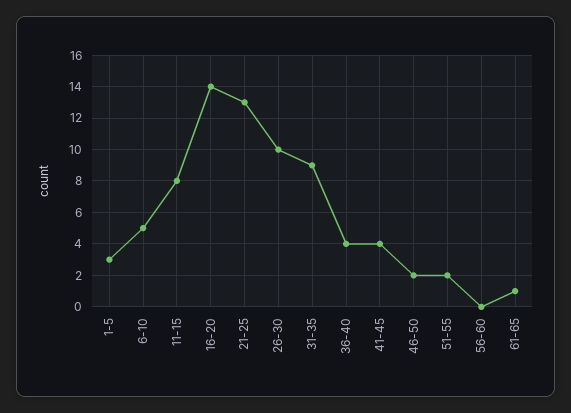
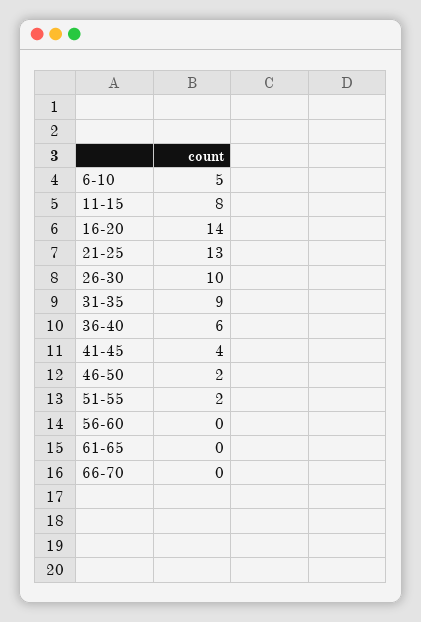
1-5: 3 -> none
36-40: 4 -> 6
61-65: 1 -> 0
66-70: none -> 0

